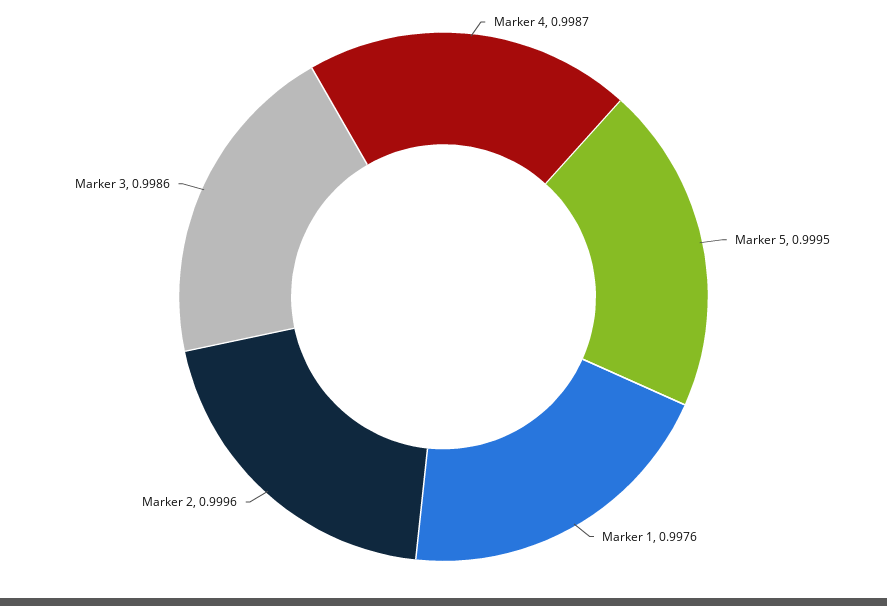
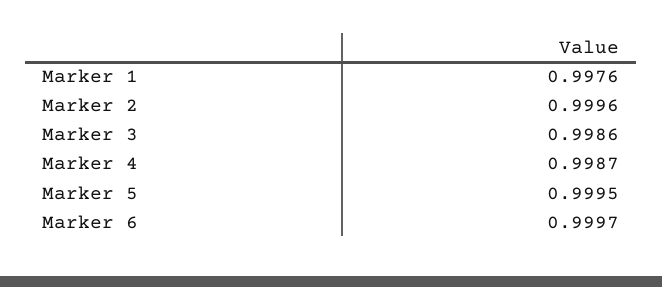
Marker 6: none -> 0.9997

